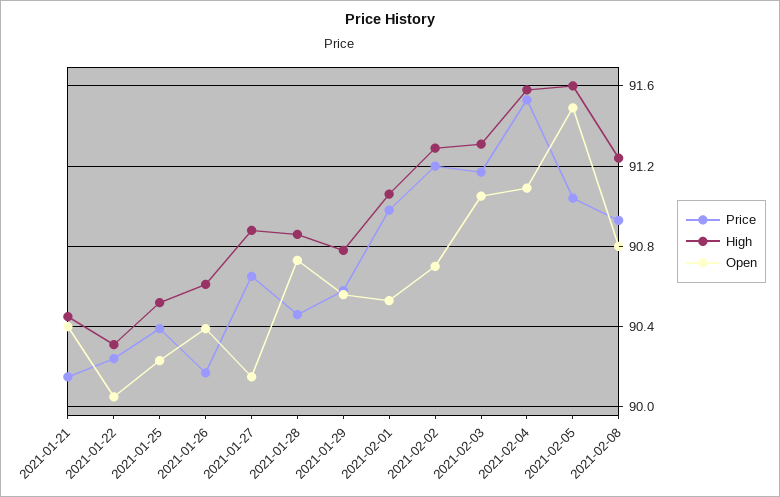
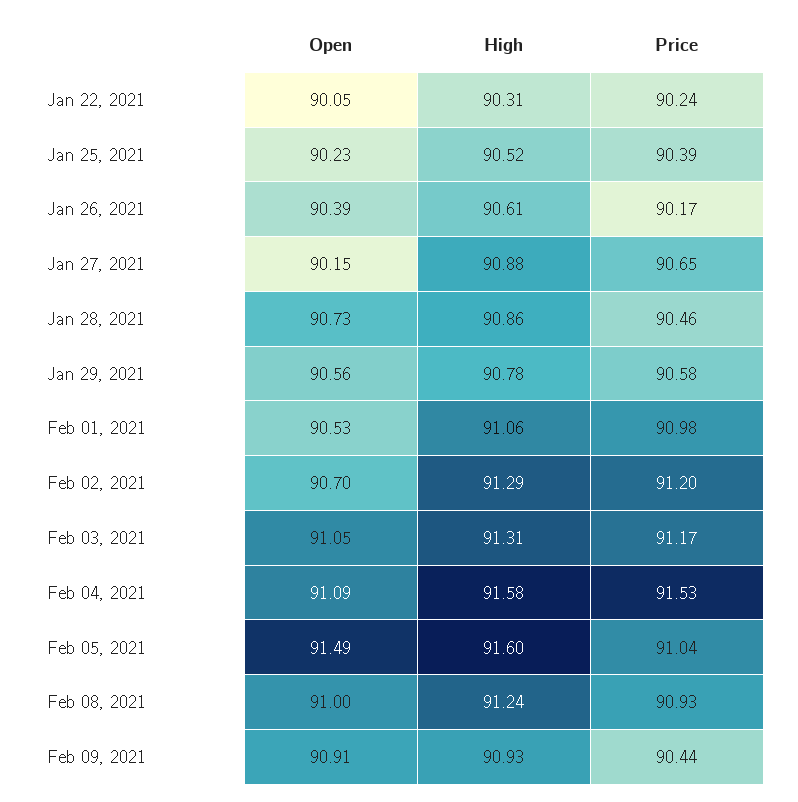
Price, 2021-01-21: 90.15 -> none
High, 2021-01-21: 90.45 -> none
Open, 2021-01-21: 90.4 -> none
Open, 2021-02-08: 90.8 -> 91
Open, Feb 09, 2021: none -> 90.91
High, Feb 09, 2021: none -> 90.93
Price, Feb 09, 2021: none -> 90.44

